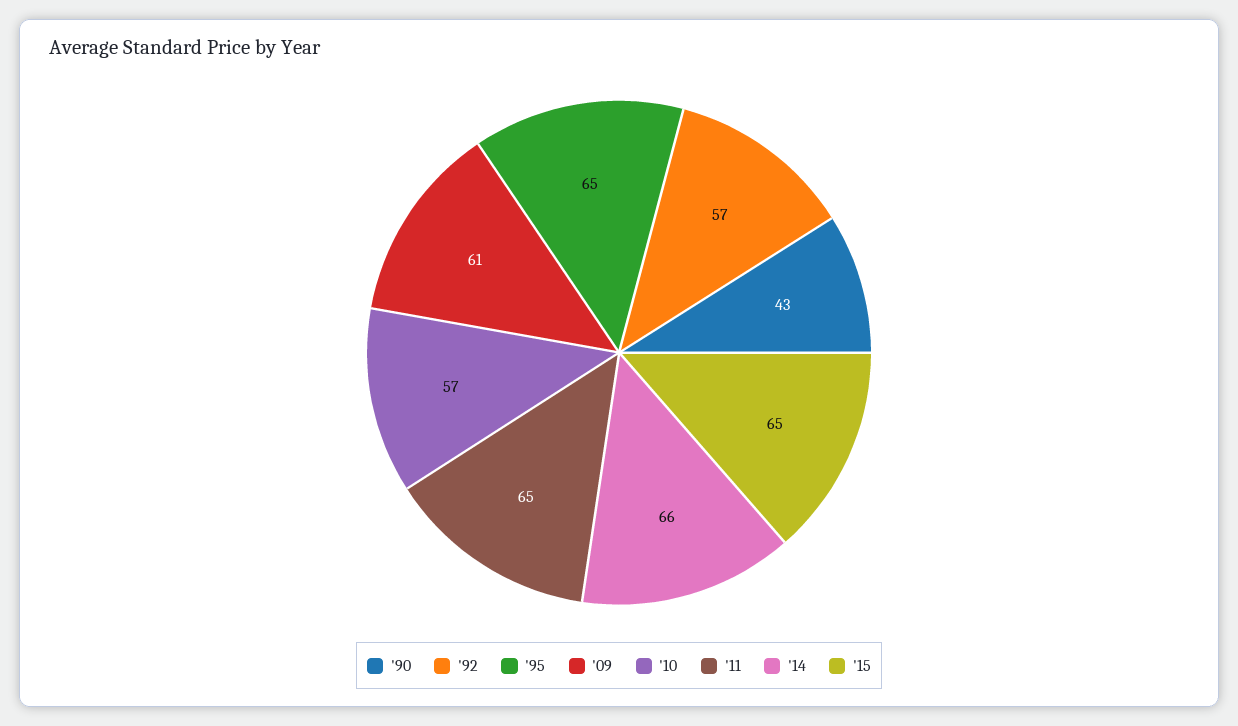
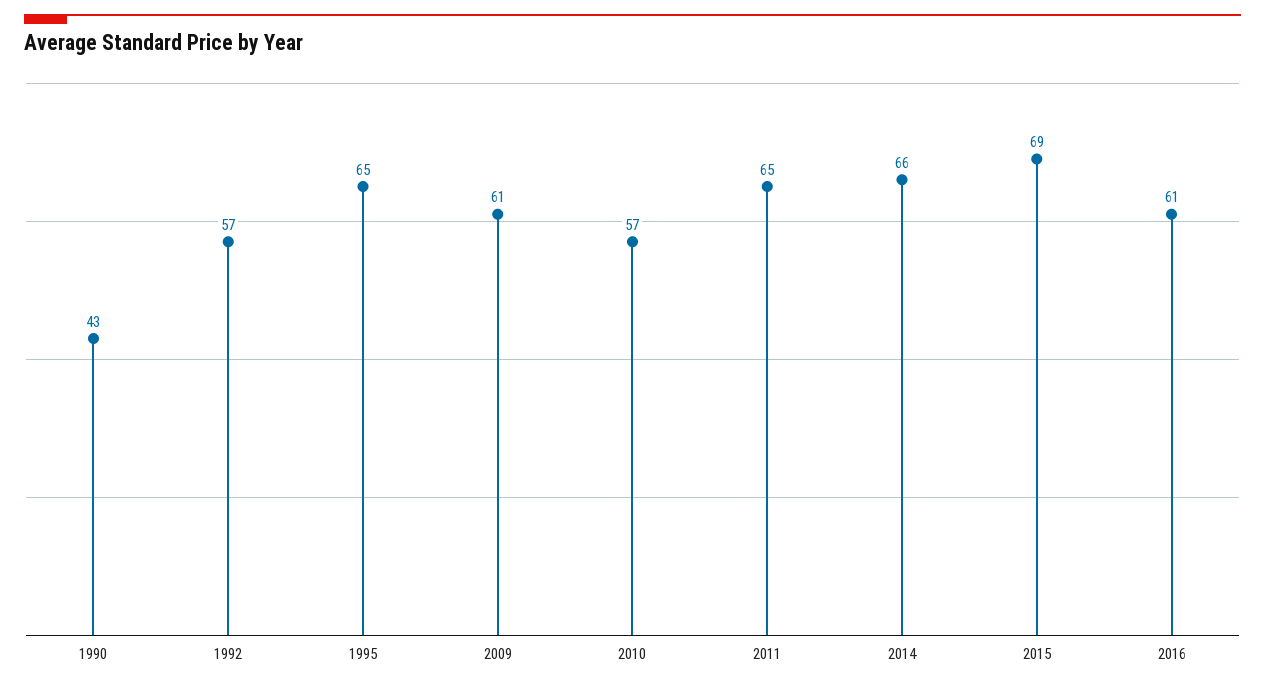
'15: 65 -> 69
2016: none -> 61

